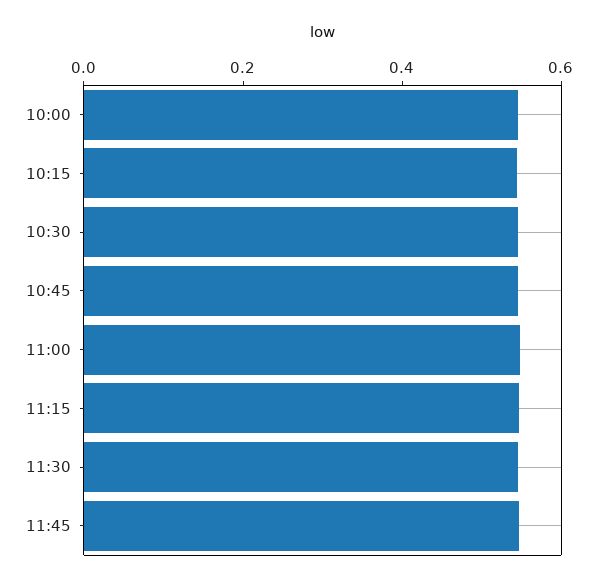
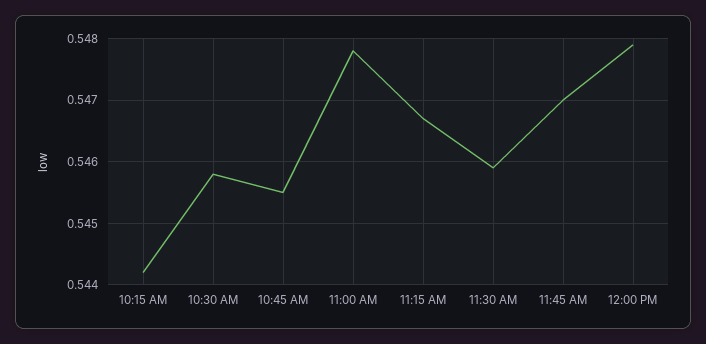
10:00: 0.55 -> none
12:00 PM: none -> 0.5479

